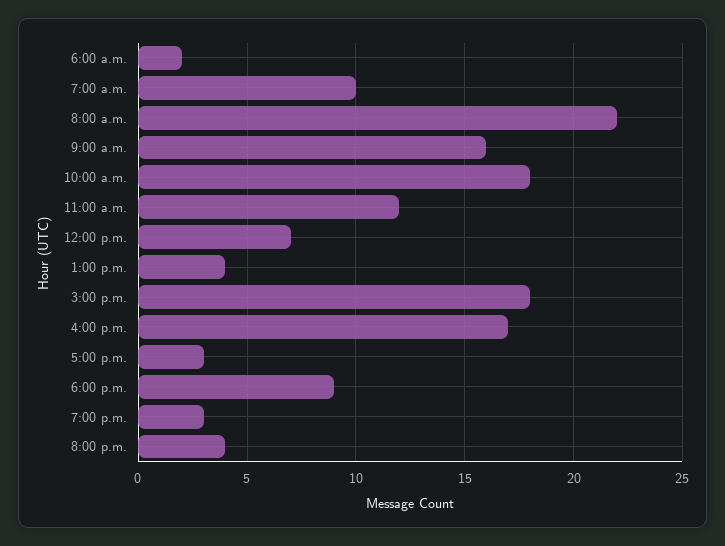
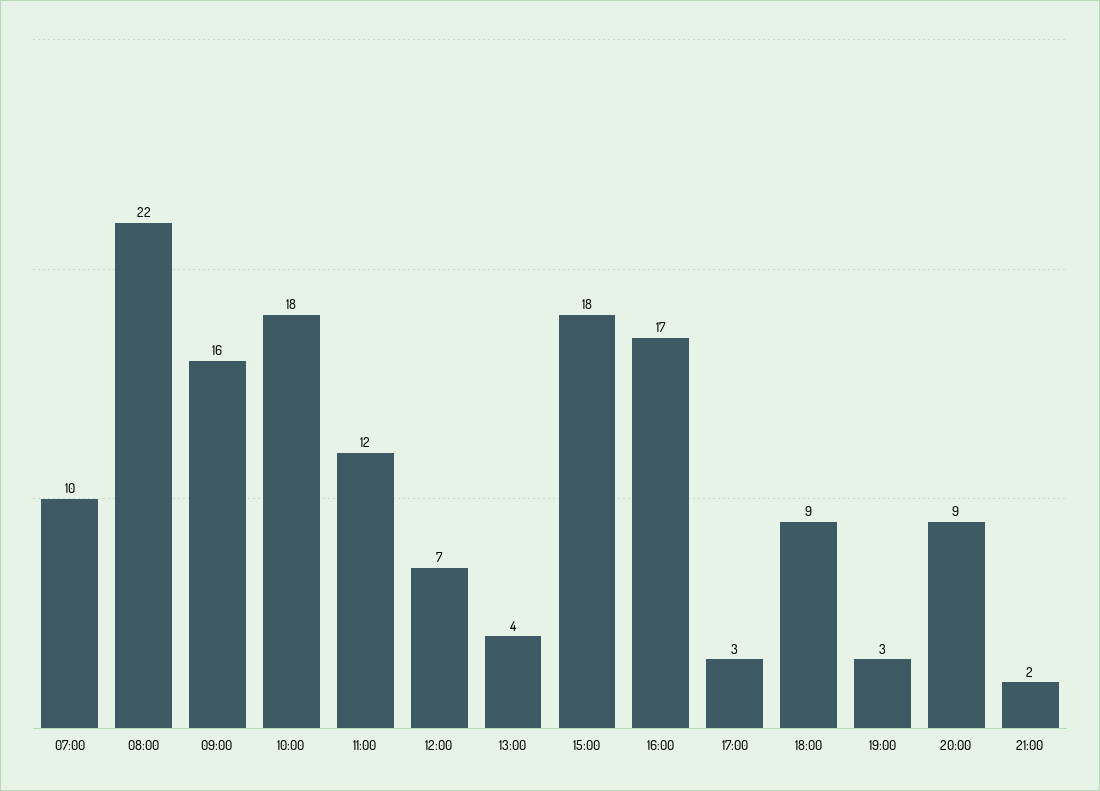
6:00 a.m.: 2 -> none
8:00 p.m.: 4 -> 9
21:00: none -> 2

